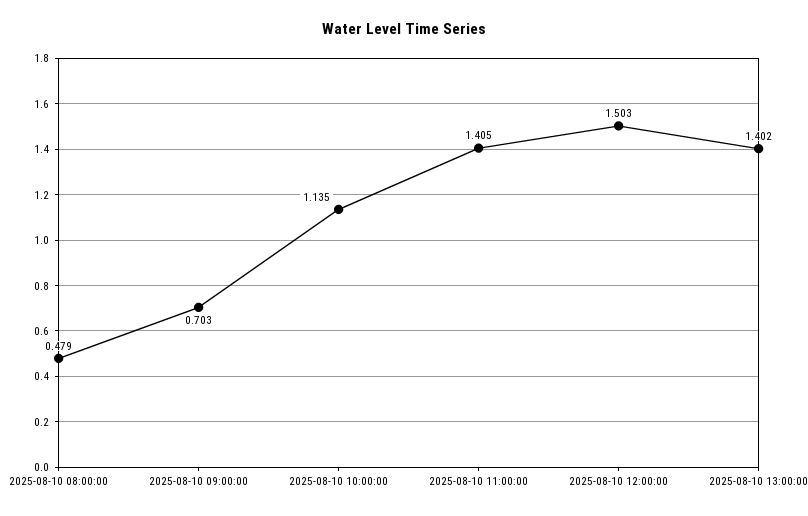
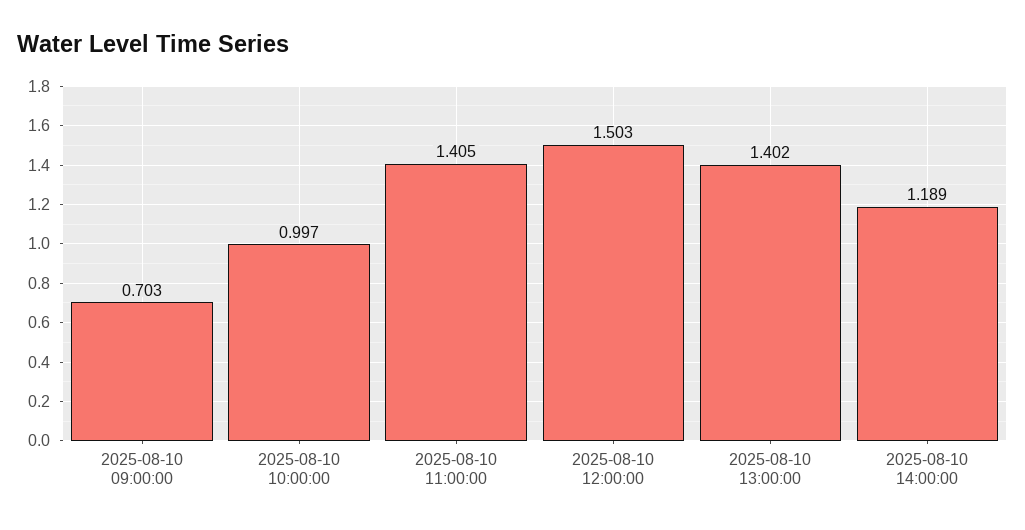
2025-08-10 08:00:00: 0.479 -> none
2025-08-10 10:00:00: 1.135 -> 0.997
2025-08-10 14:00:00: none -> 1.189

